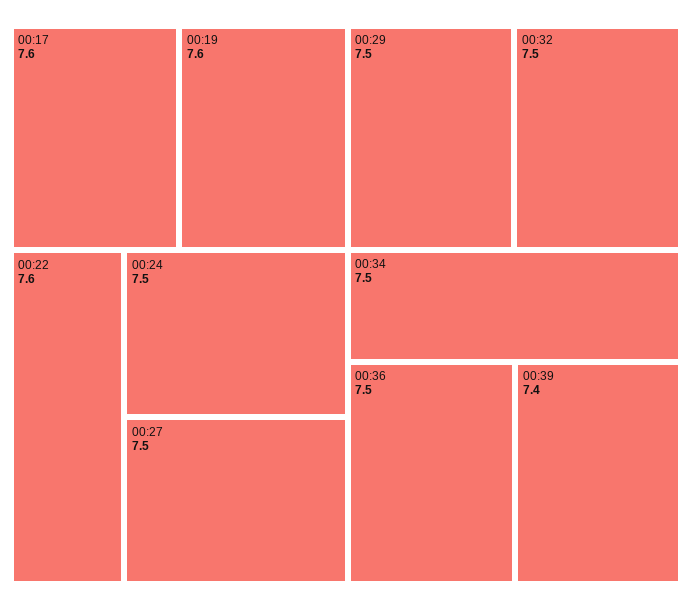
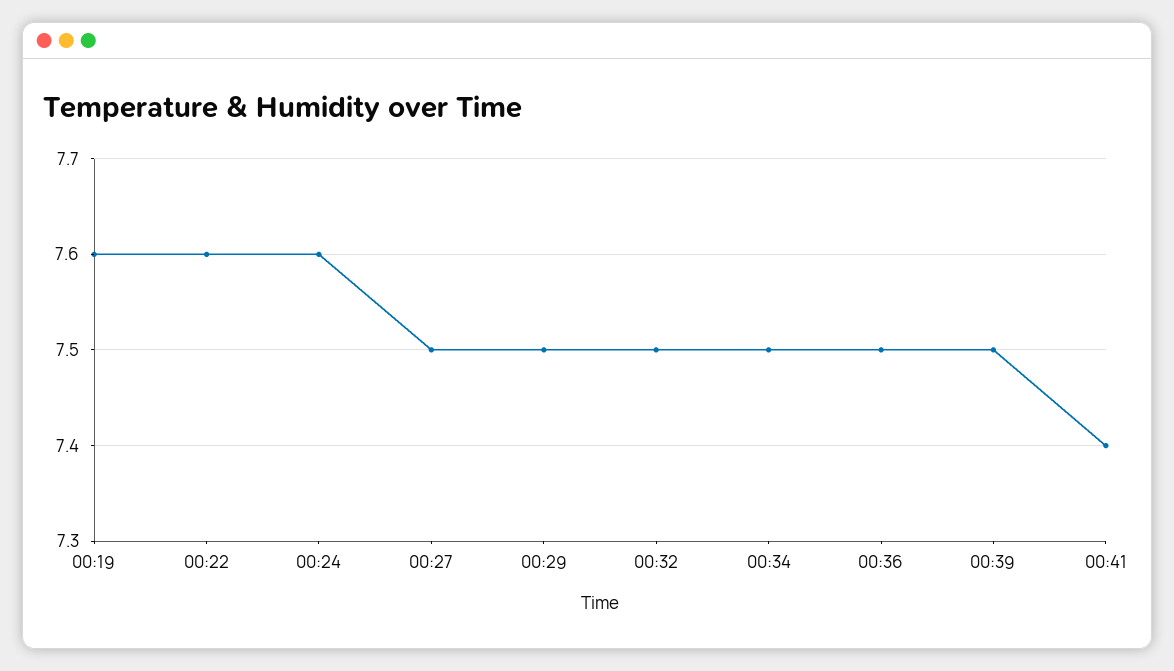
00:17: 7.6 -> none
00:24: 7.5 -> 7.6
00:39: 7.4 -> 7.5
00:41: none -> 7.4

